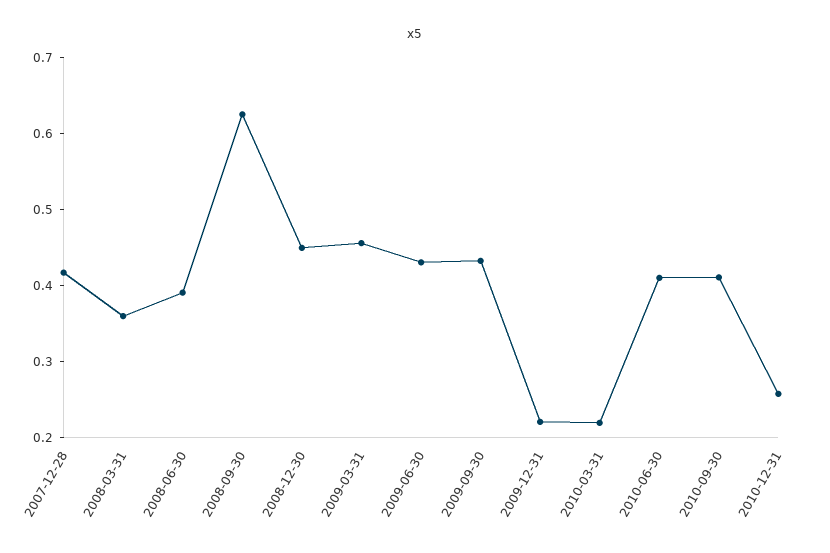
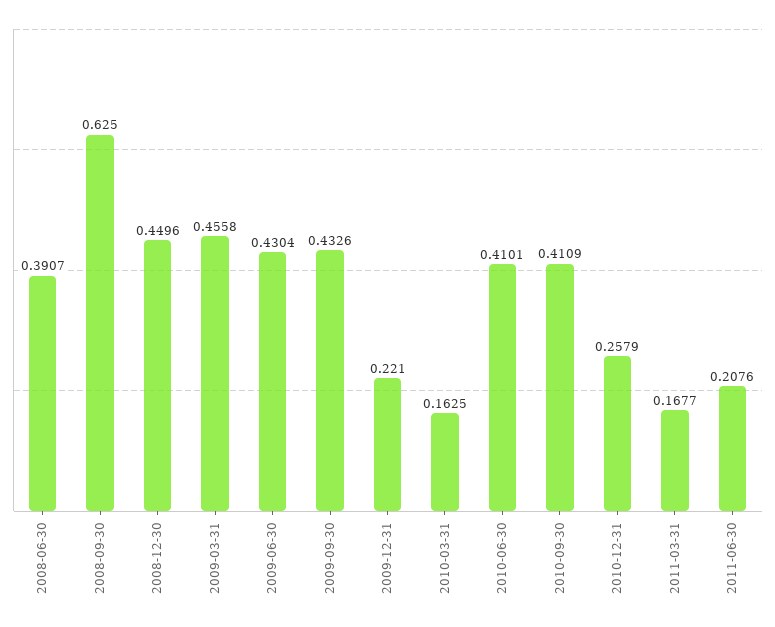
2007-12-28: 0.42 -> none
2008-03-31: 0.36 -> none
2010-03-31: 0.22 -> 0.1625
2011-03-31: none -> 0.1677
2011-06-30: none -> 0.2076

